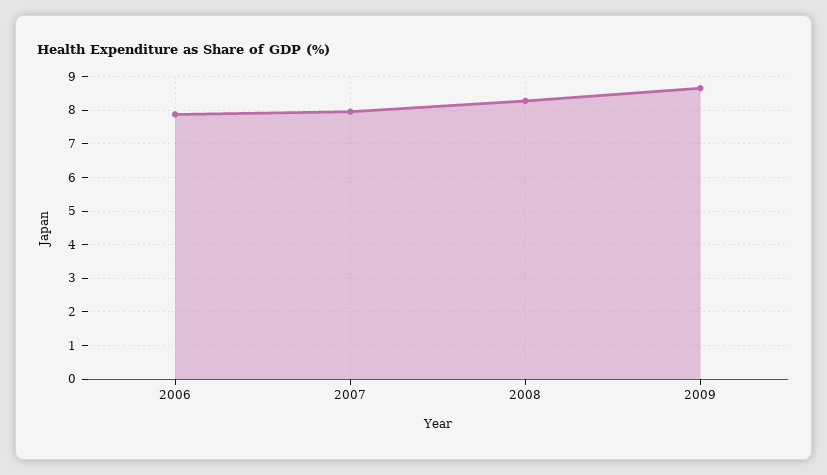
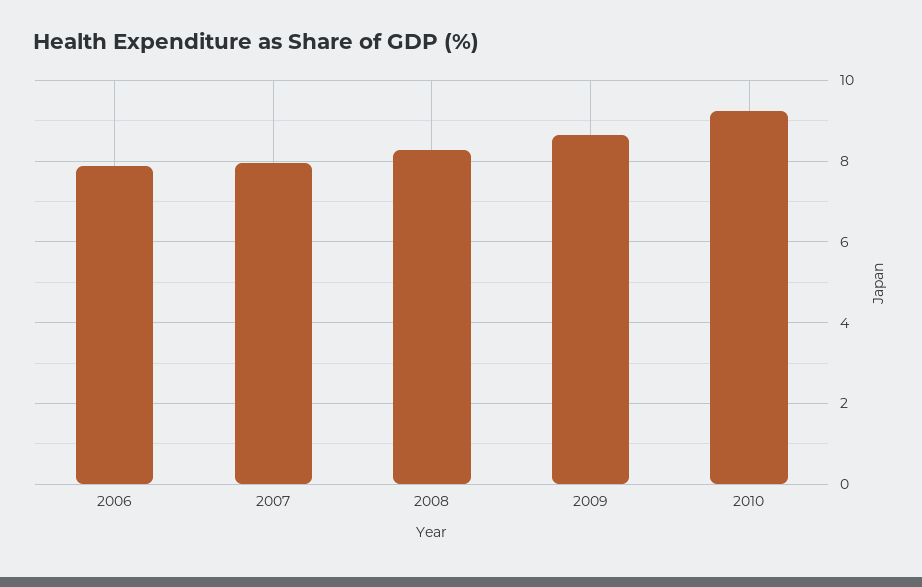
2010: none -> 9.2

